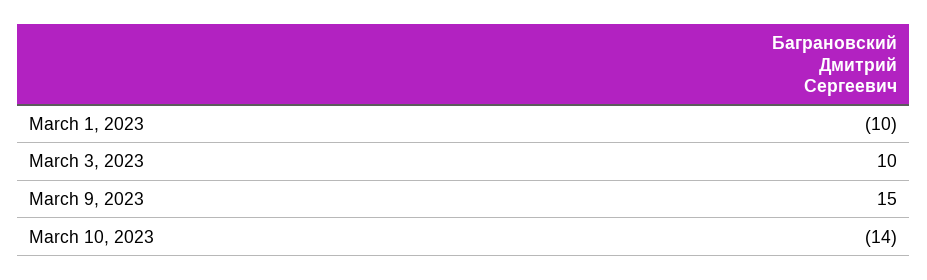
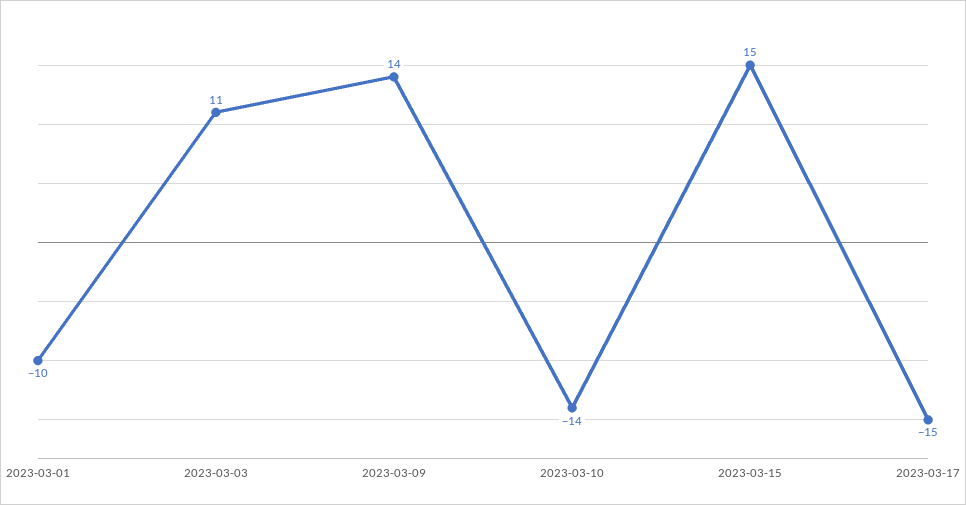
March 3, 2023: 10 -> 11
March 9, 2023: 15 -> 14
2023-03-15: none -> 15
2023-03-17: none -> -15

